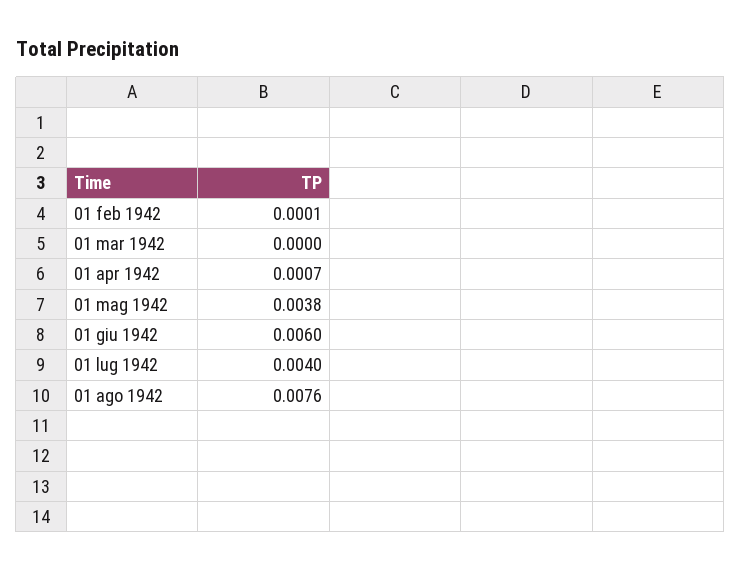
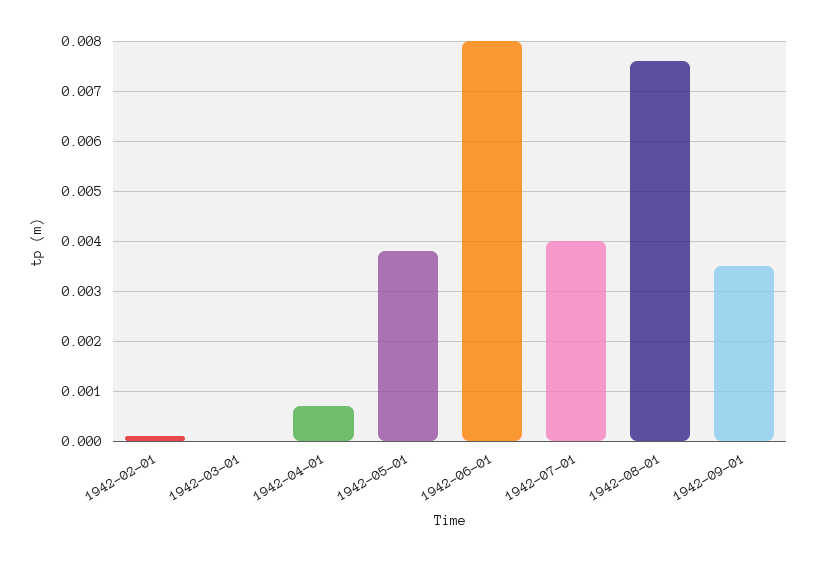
01 giu 1942: 0.006 -> 0.008
1942-09-01: none -> 0.0035

